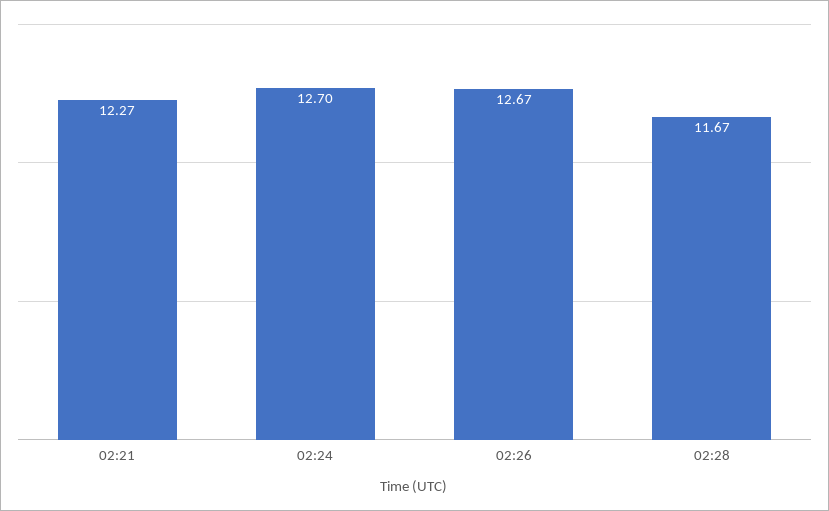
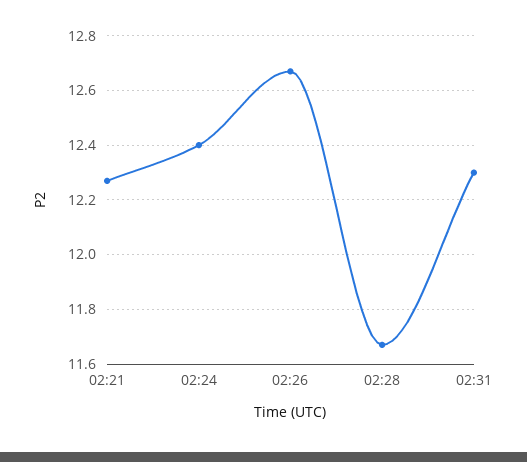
02:24: 12.7 -> 12.4
02:31: none -> 12.3

